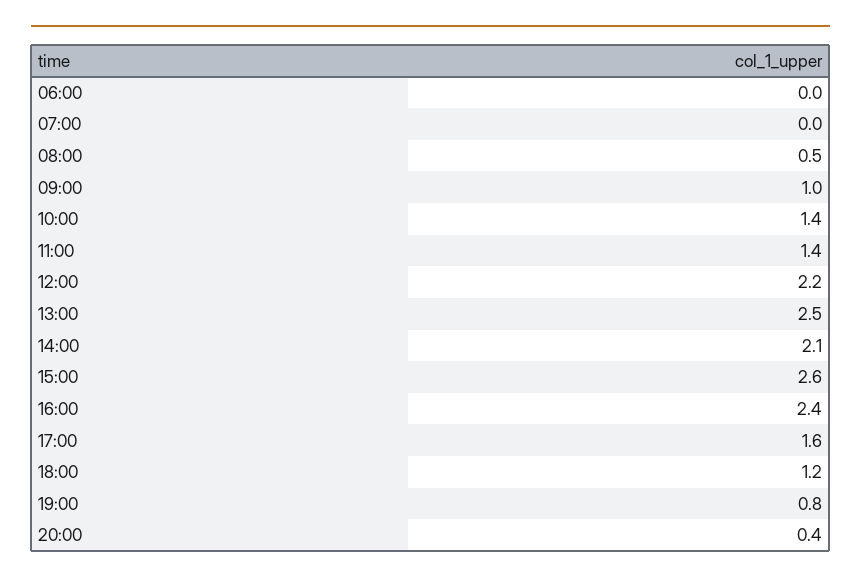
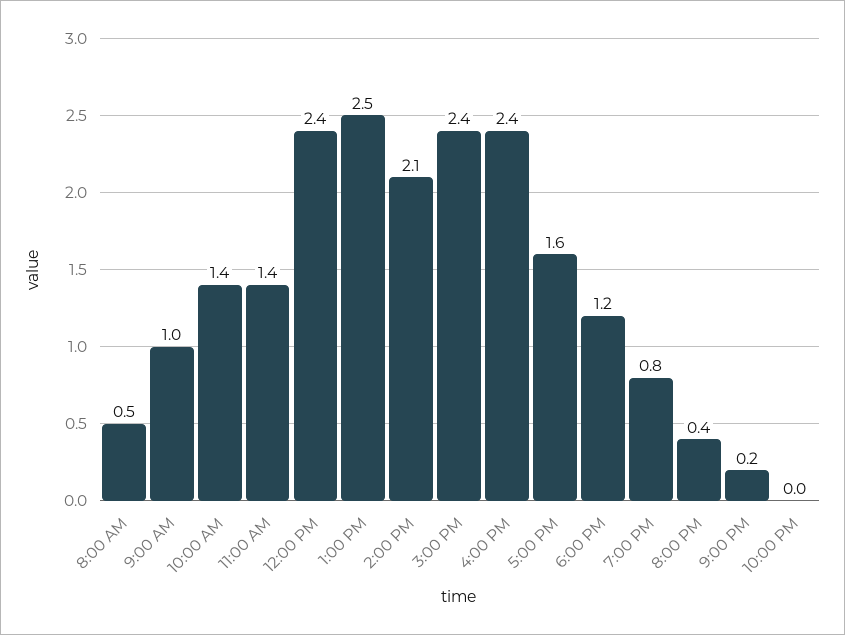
06:00: 0 -> none
07:00: 0 -> none
12:00: 2.2 -> 2.4
15:00: 2.6 -> 2.4
9:00 PM: none -> 0.2
10:00 PM: none -> 0

